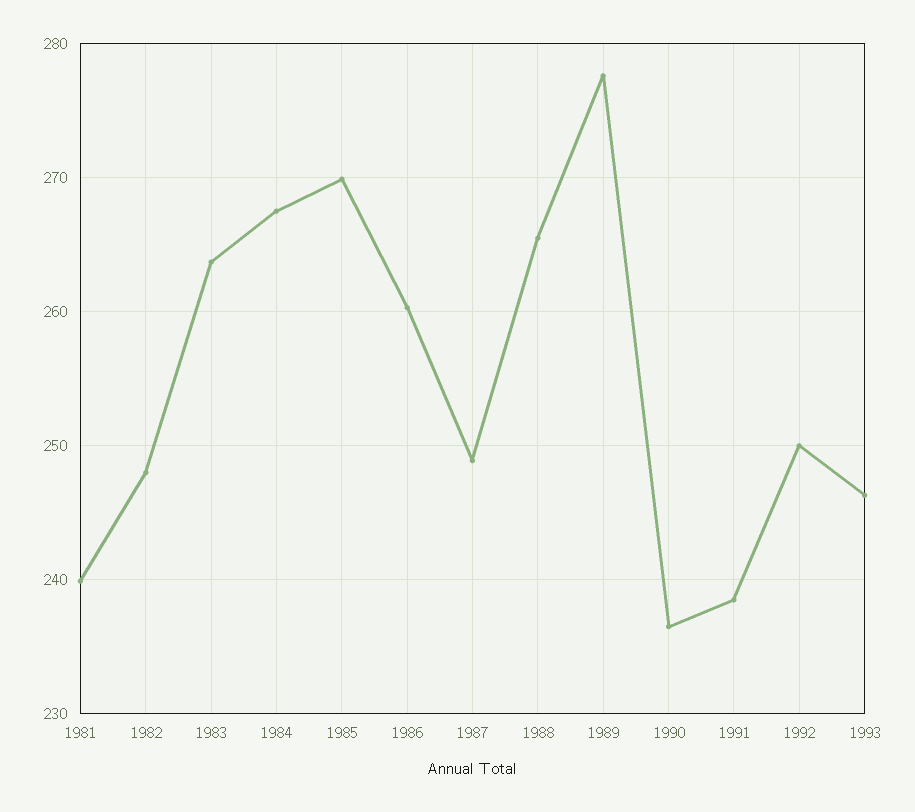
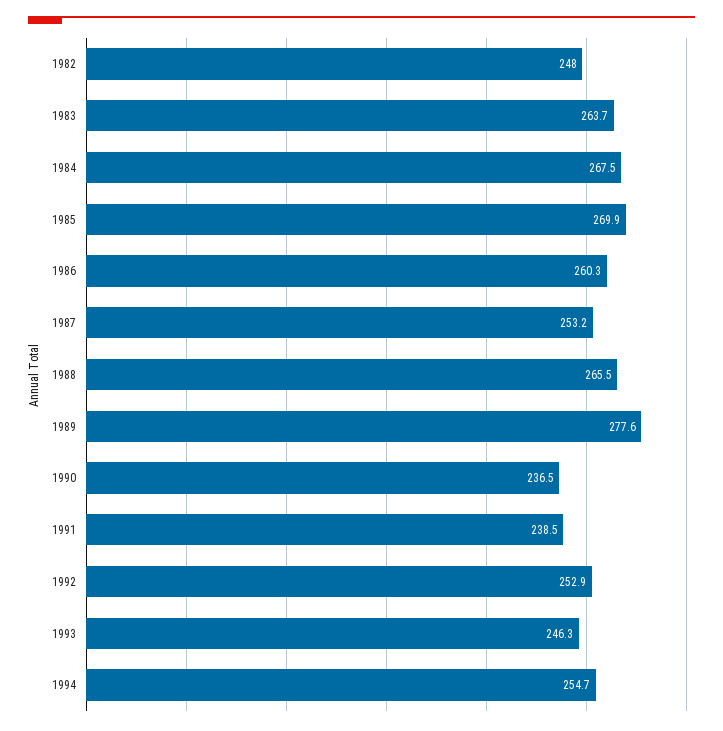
1981: 240 -> none
1987: 249 -> 253.2
1992: 250 -> 252.9
1994: none -> 254.7

